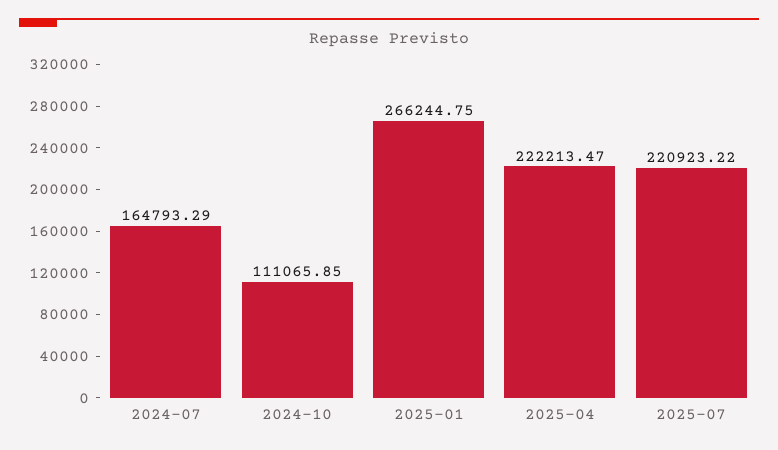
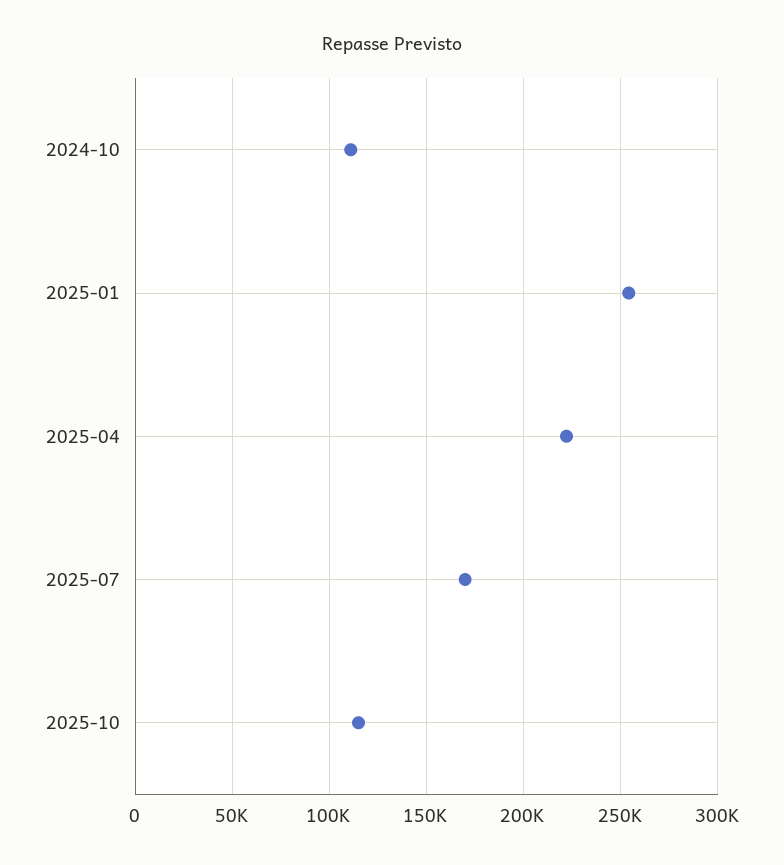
2024-07: 164793.29 -> none
2025-01: 266244.75 -> 255000
2025-07: 220923.22 -> 170000
2025-10: none -> 115000

